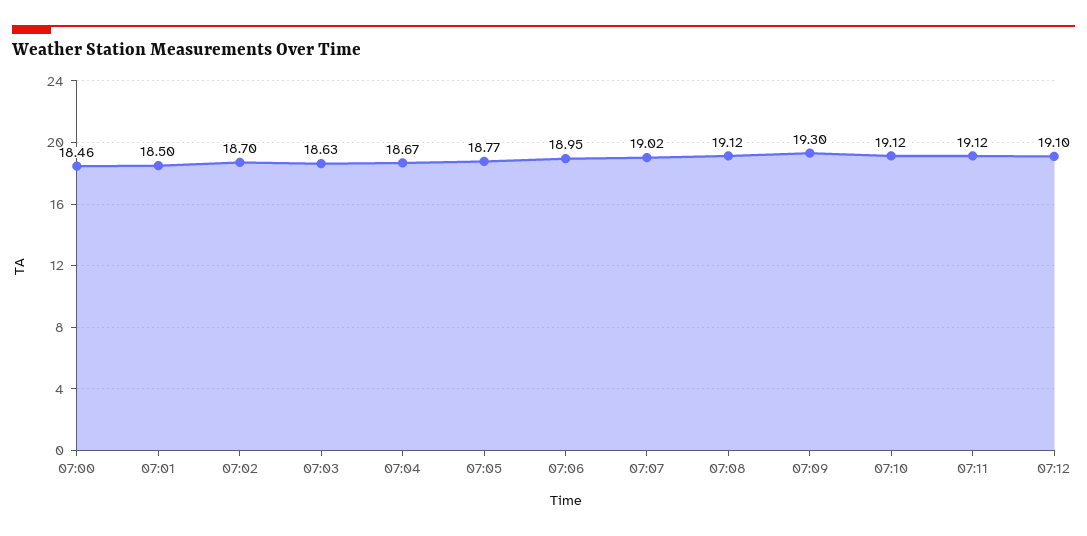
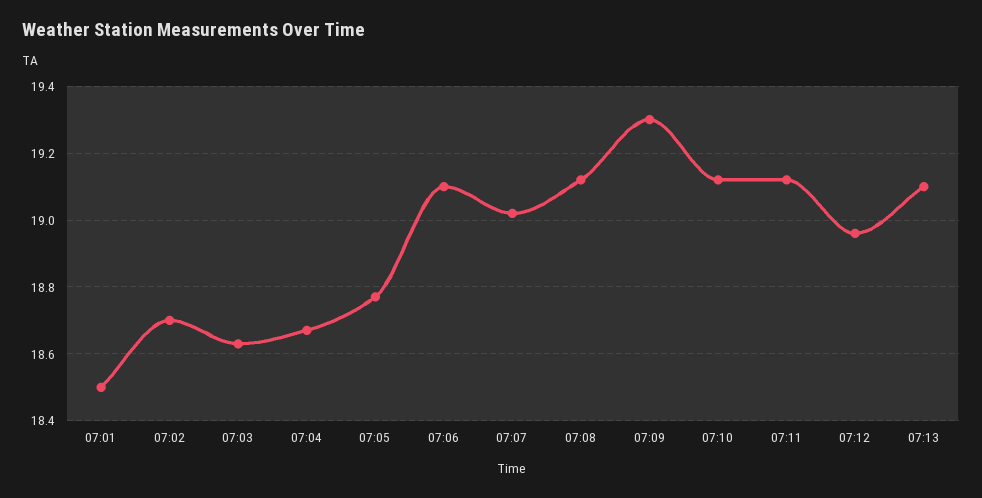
07:00: 18.46 -> none
07:06: 18.95 -> 19.1
07:12: 19.1 -> 18.95
07:13: none -> 19.1

